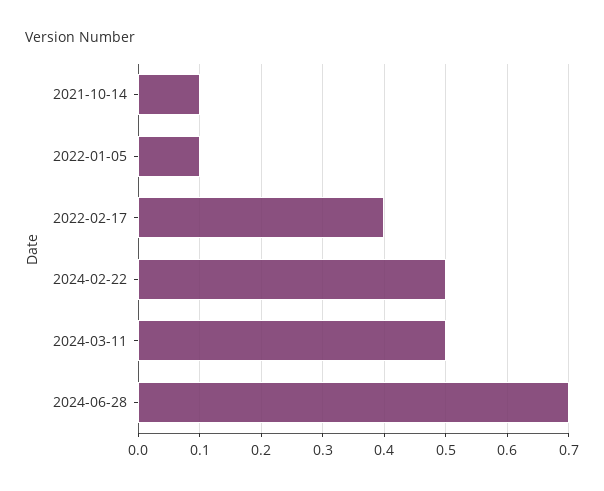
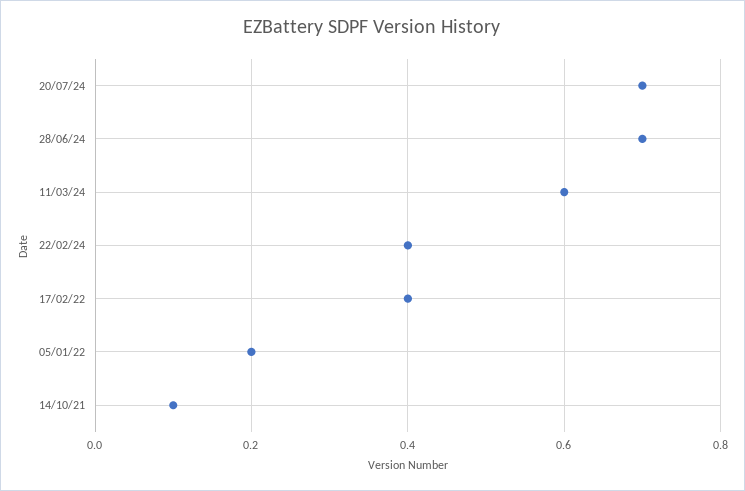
2022-01-05: 0.1 -> 0.2
2024-02-22: 0.5 -> 0.4
2024-03-11: 0.5 -> 0.6
20/07/24: none -> 0.7

